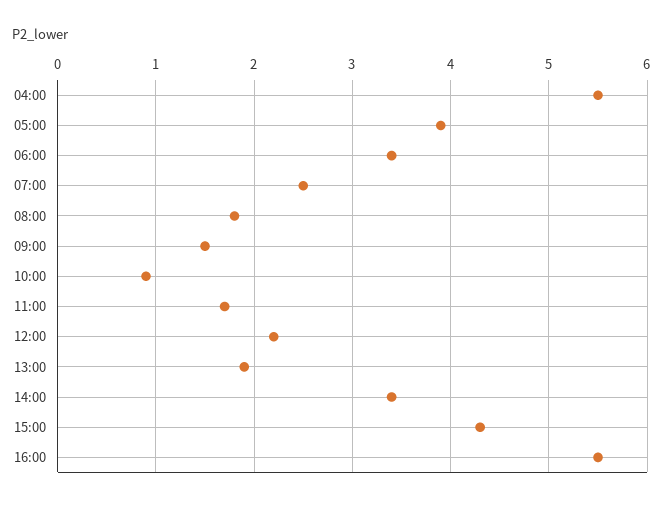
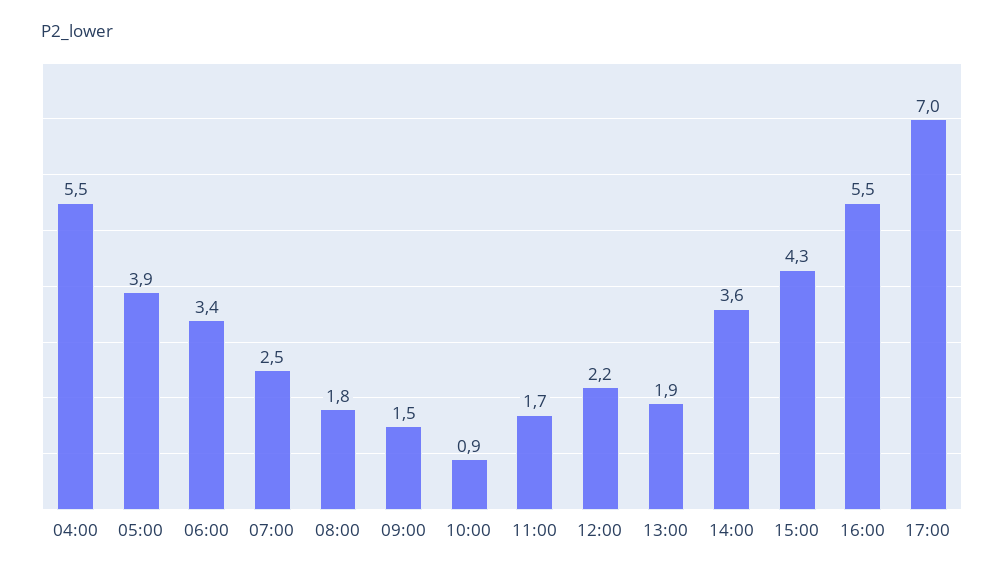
14:00: 3.4 -> 3.6
17:00: none -> 7

